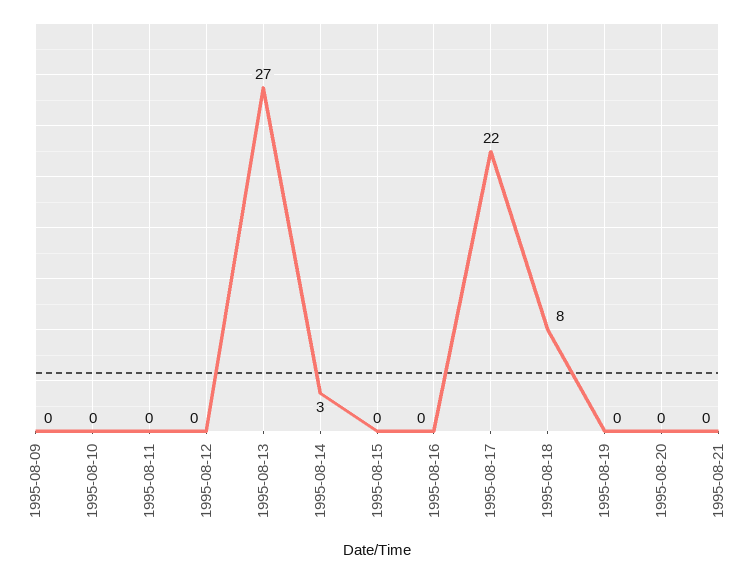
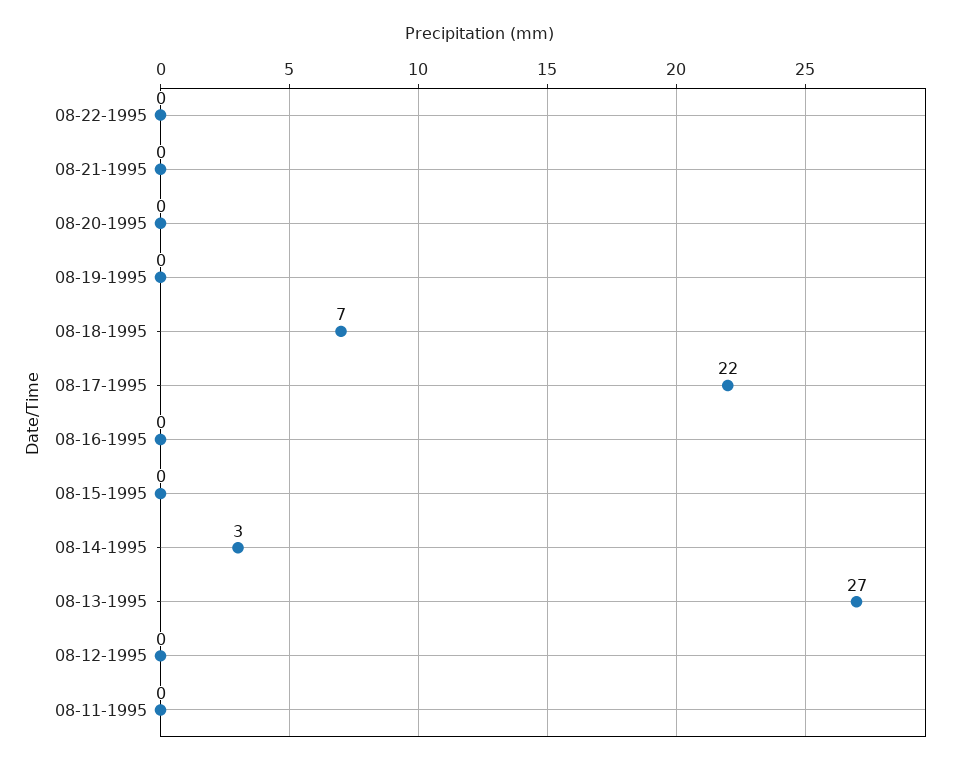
1995-08-09: 0 -> none
1995-08-10: 0 -> none
1995-08-18: 8 -> 7
08-22-1995: none -> 0

